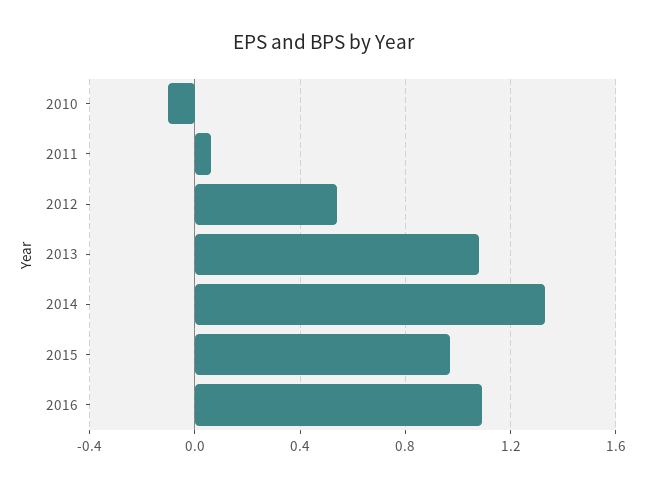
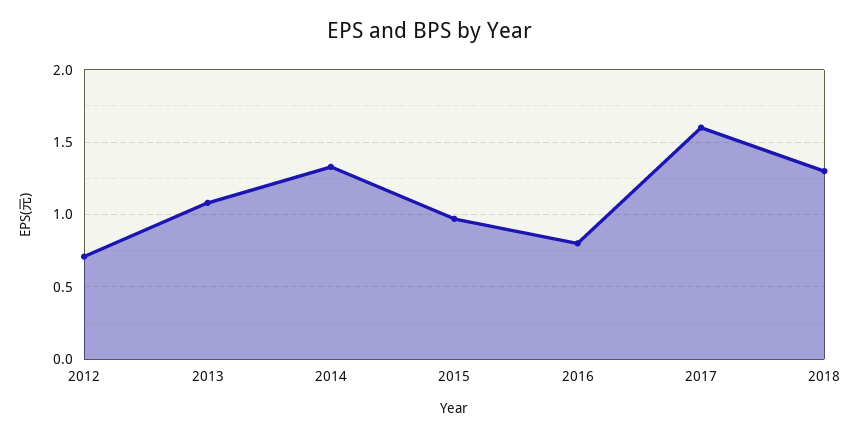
2010: -0.1 -> none
2011: 0.05 -> none
2012: 0.55 -> 0.7
2016: 1.1 -> 0.8
2017: none -> 1.6
2018: none -> 1.3

